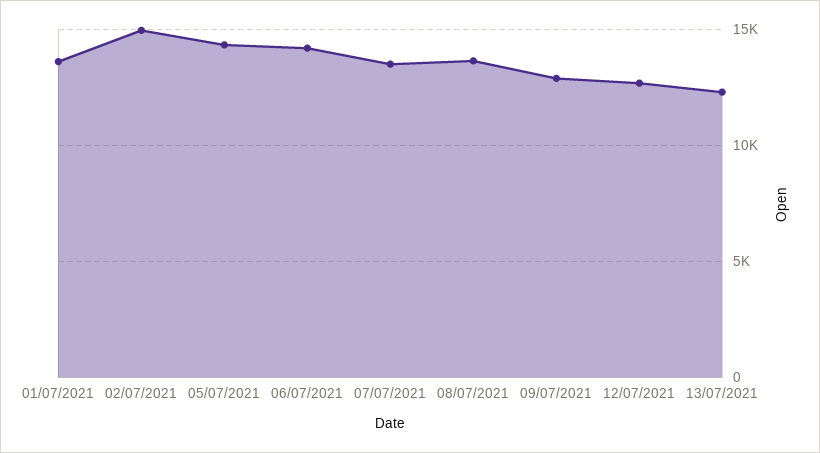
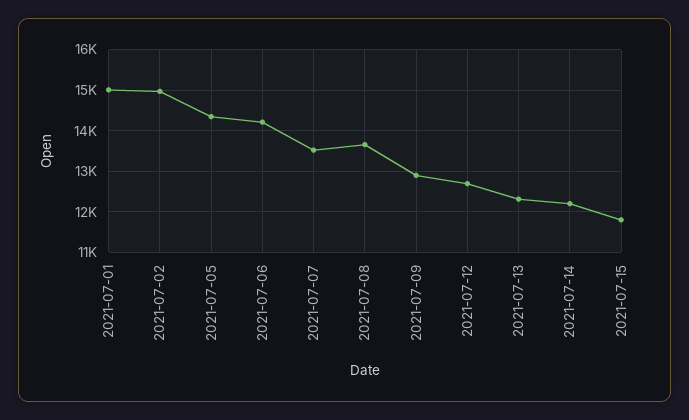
01/07/2021: 13500 -> 15000
2021-07-14: none -> 12200
2021-07-15: none -> 11800

